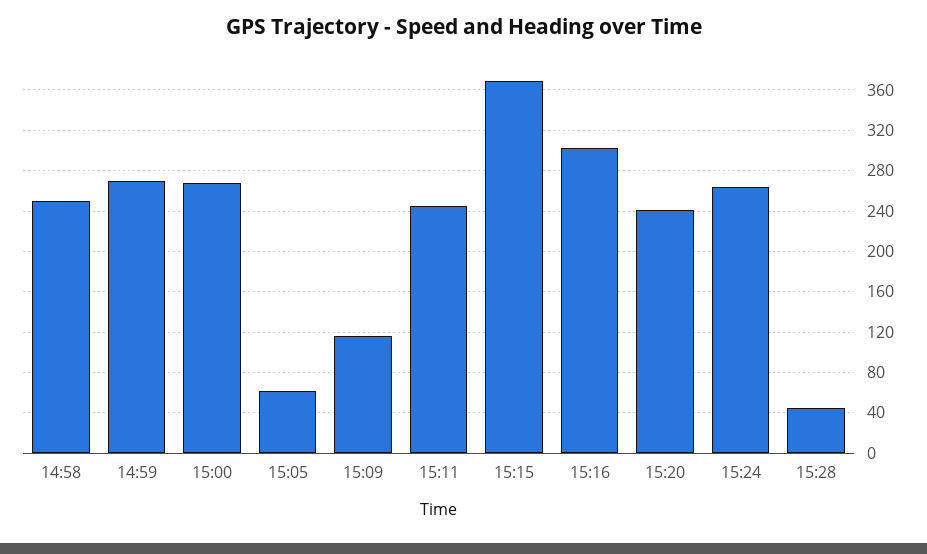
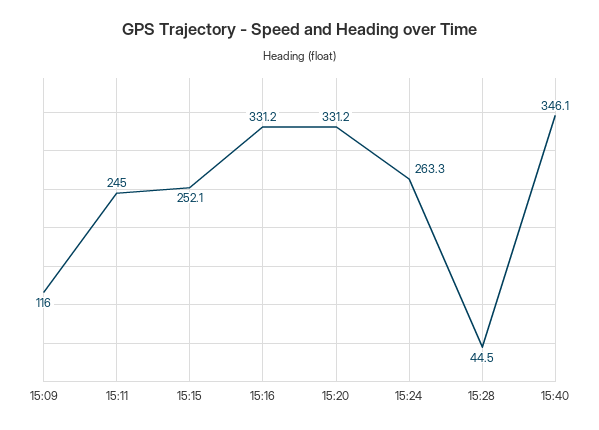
14:58: 250 -> none
14:59: 270 -> none
15:00: 270 -> none
15:05: 60 -> none
15:15: 370 -> 252.1
15:16: 300 -> 331.2
15:20: 240 -> 331.2
15:40: none -> 346.1

